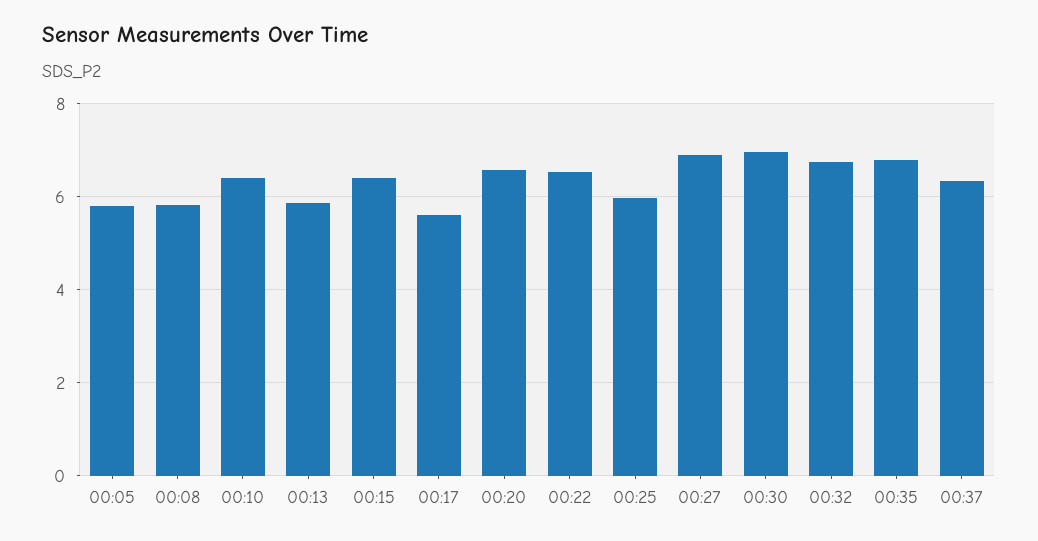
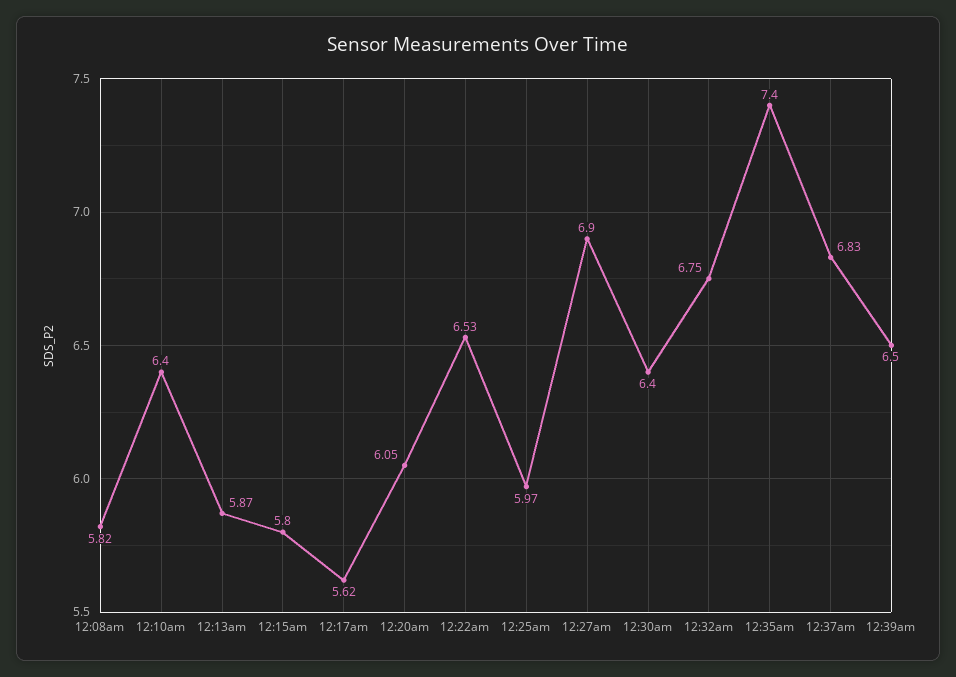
00:05: 5.8 -> none
00:15: 6.4 -> 5.8
00:20: 6.6 -> 6.05
00:30: 7 -> 6.4
00:35: 6.8 -> 7.4
00:37: 6.4 -> 6.83
12:39am: none -> 6.5

